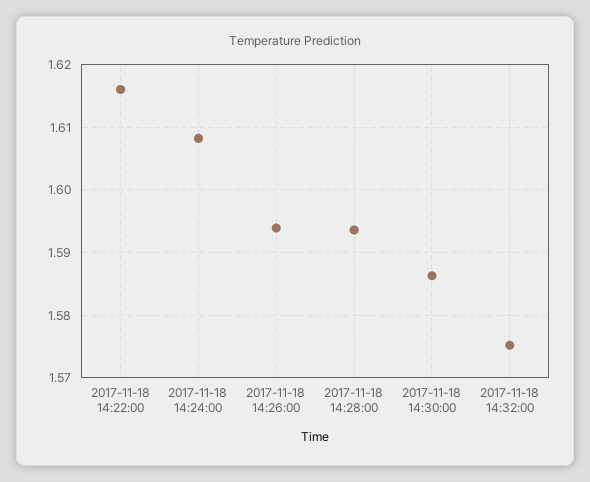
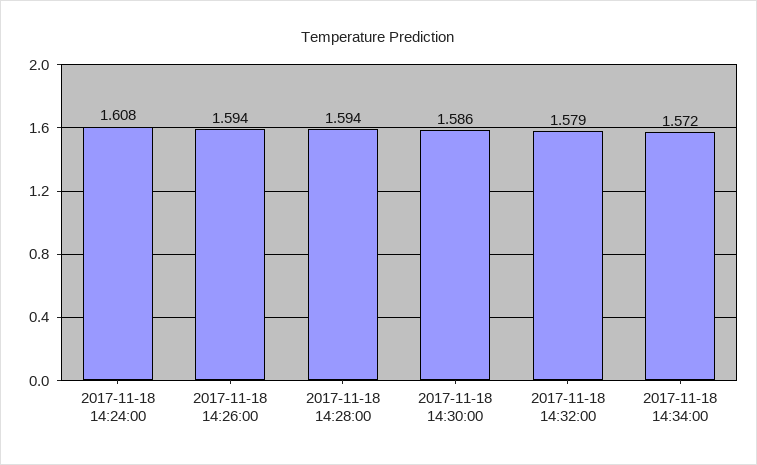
2017-11-18 14:22:00: 1.616 -> none
2017-11-18 14:32:00: 1.575 -> 1.579
2017-11-18 14:34:00: none -> 1.572

